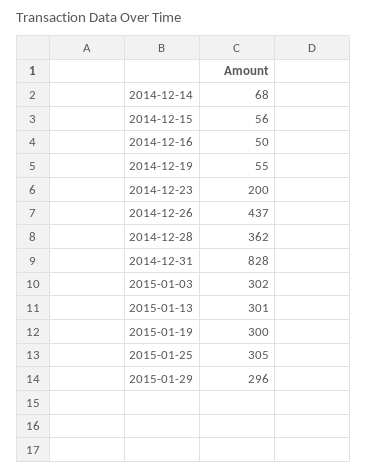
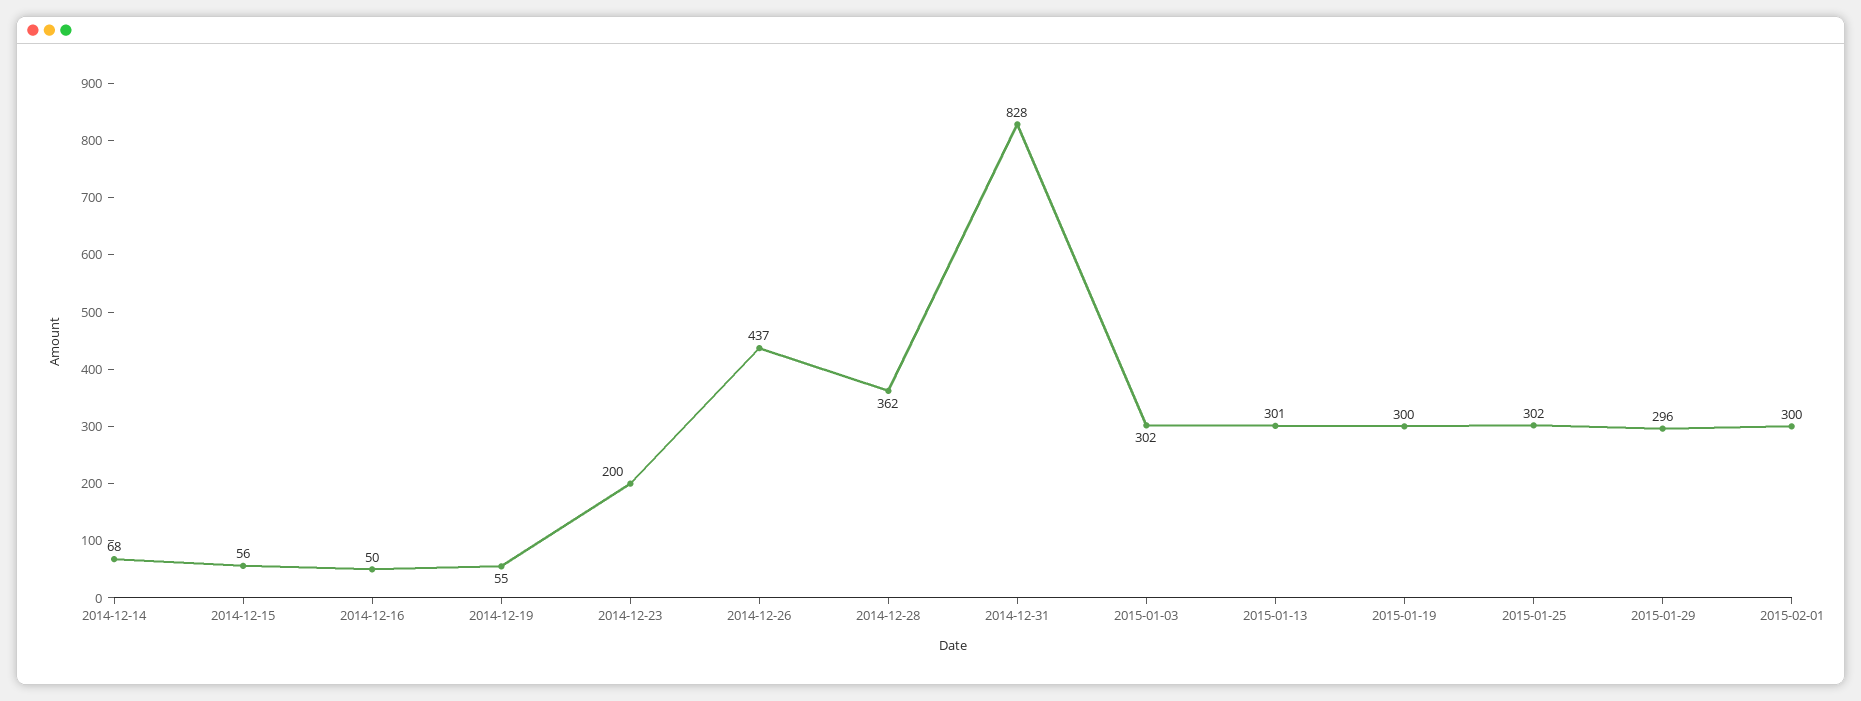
2015-01-25: 305 -> 302
2015-02-01: none -> 300

